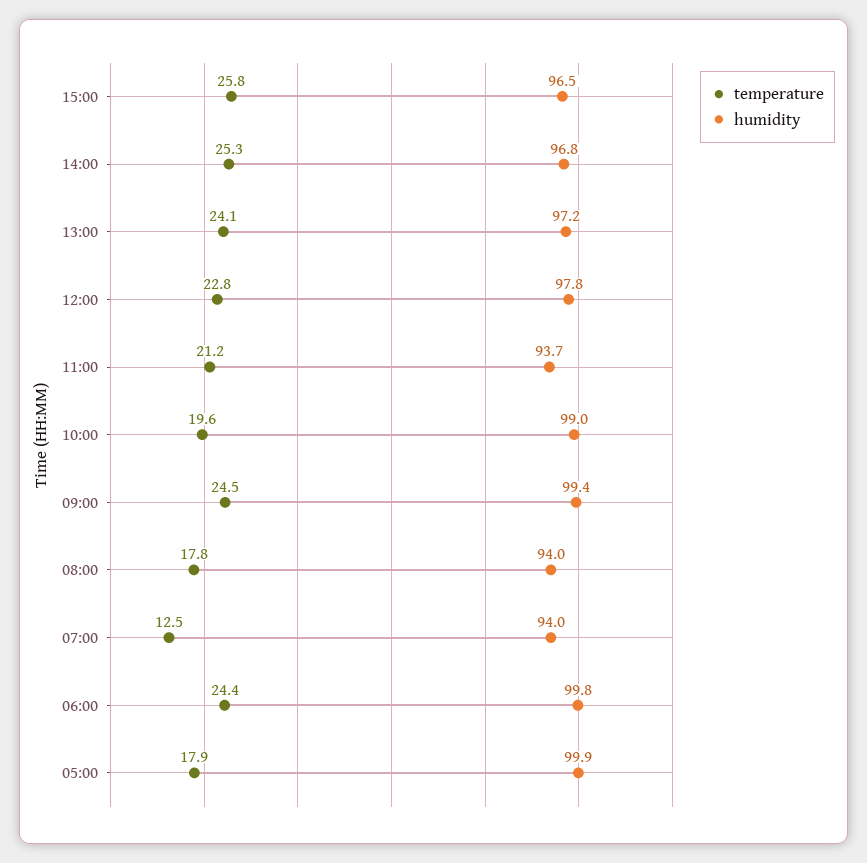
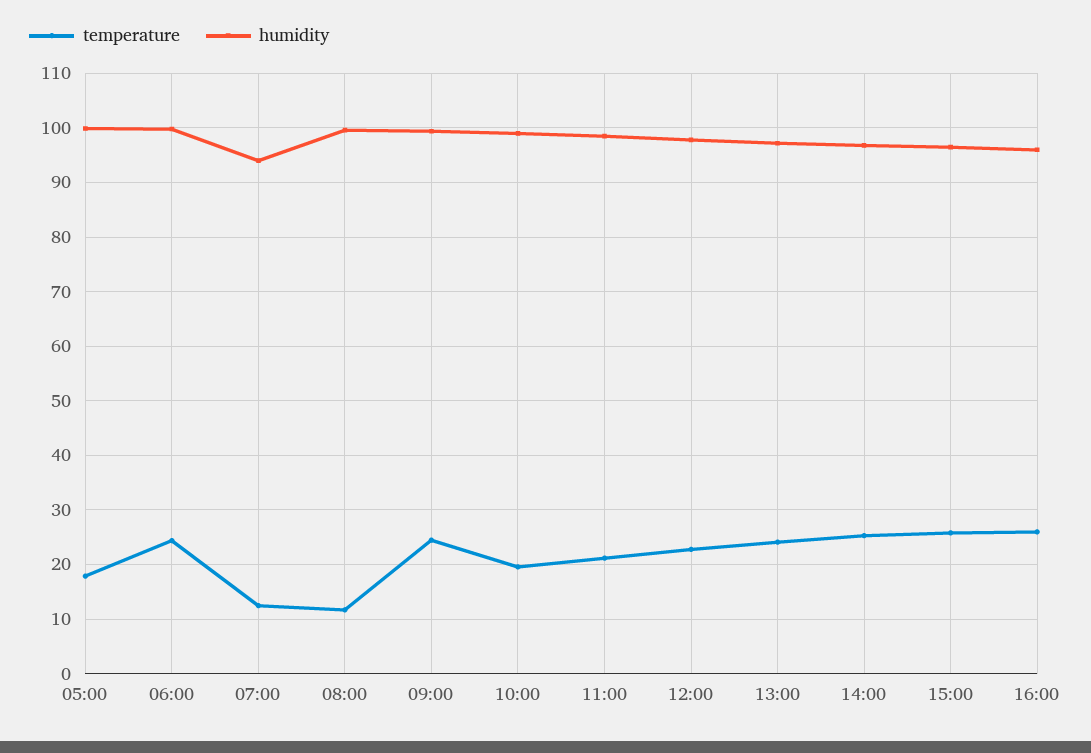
humidity, 11:00: 93.7 -> 98
temperature, 08:00: 17.8 -> 12
humidity, 08:00: 94 -> 100
temperature, 16:00: none -> 26
humidity, 16:00: none -> 96

